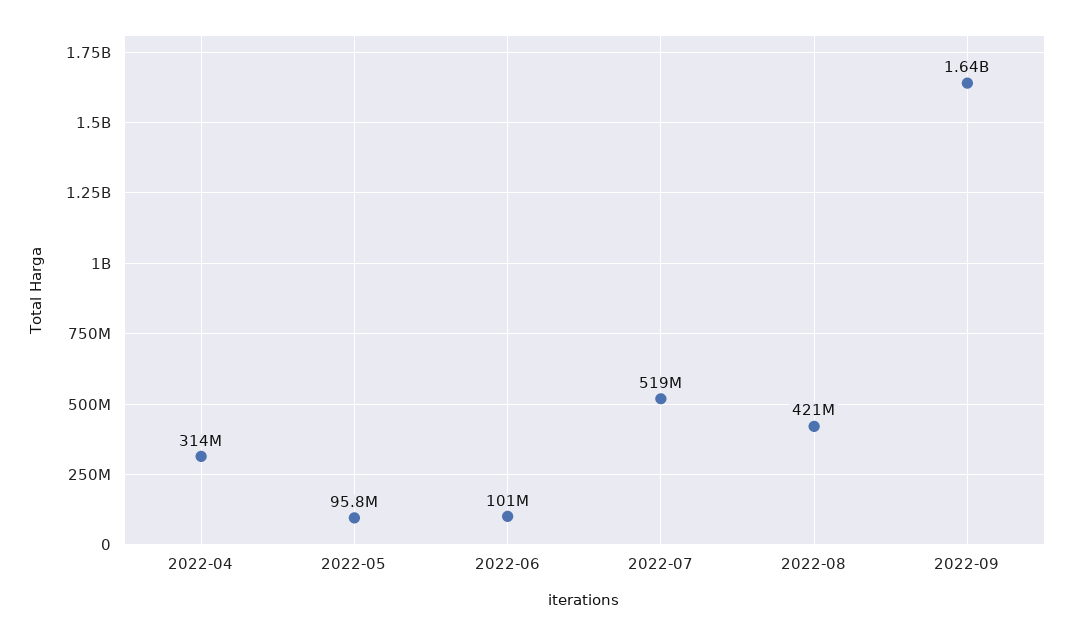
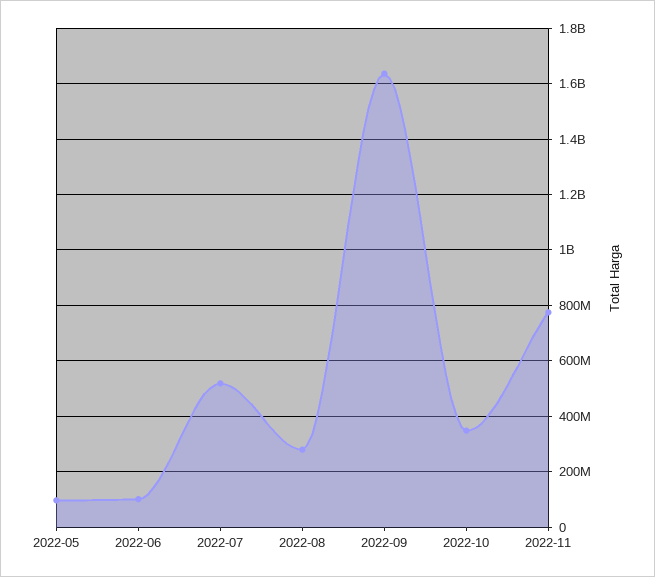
2022-04: 314000000 -> none
2022-08: 421000000 -> 275000000
2022-10: none -> 350000000
2022-11: none -> 775000000

